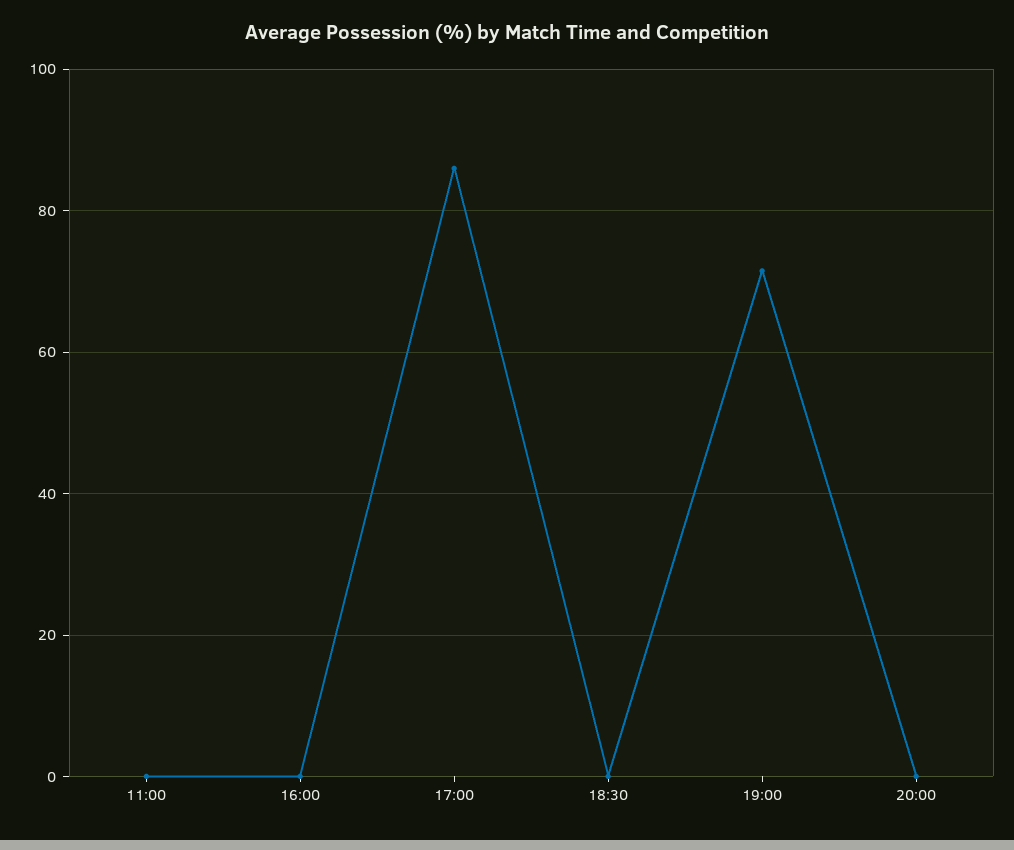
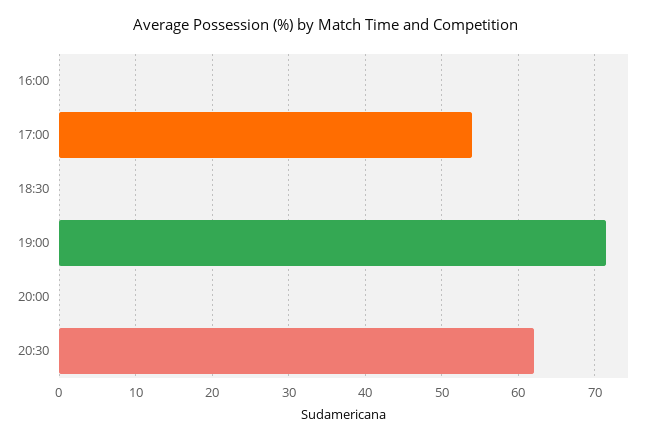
11:00: 0 -> none
17:00: 86 -> 54
20:30: none -> 62

